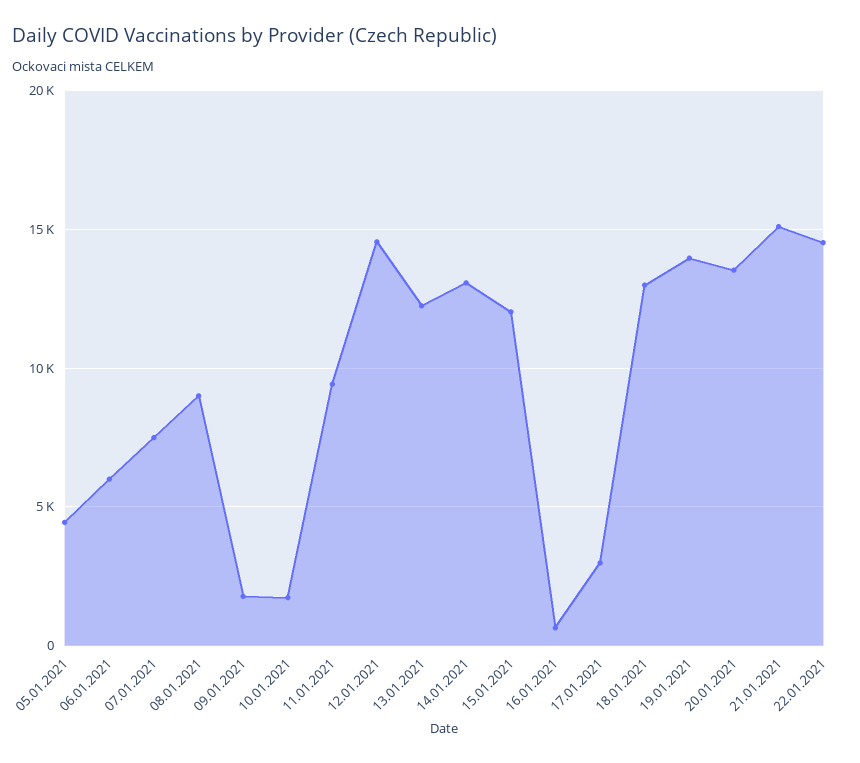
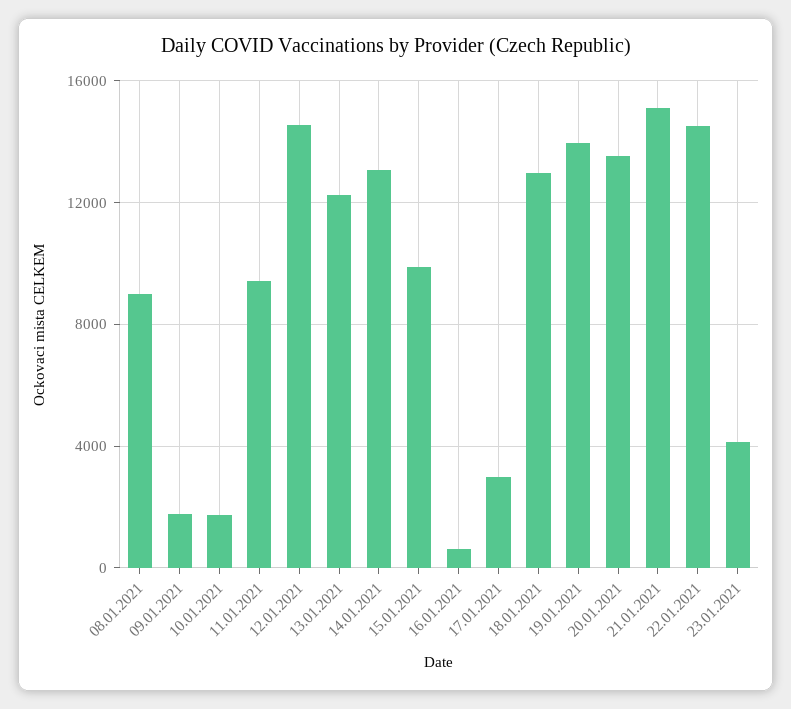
05.01.2021: 4500 -> none
06.01.2021: 6000 -> none
07.01.2021: 7500 -> none
15.01.2021: 12000 -> 10000
23.01.2021: none -> 4000

